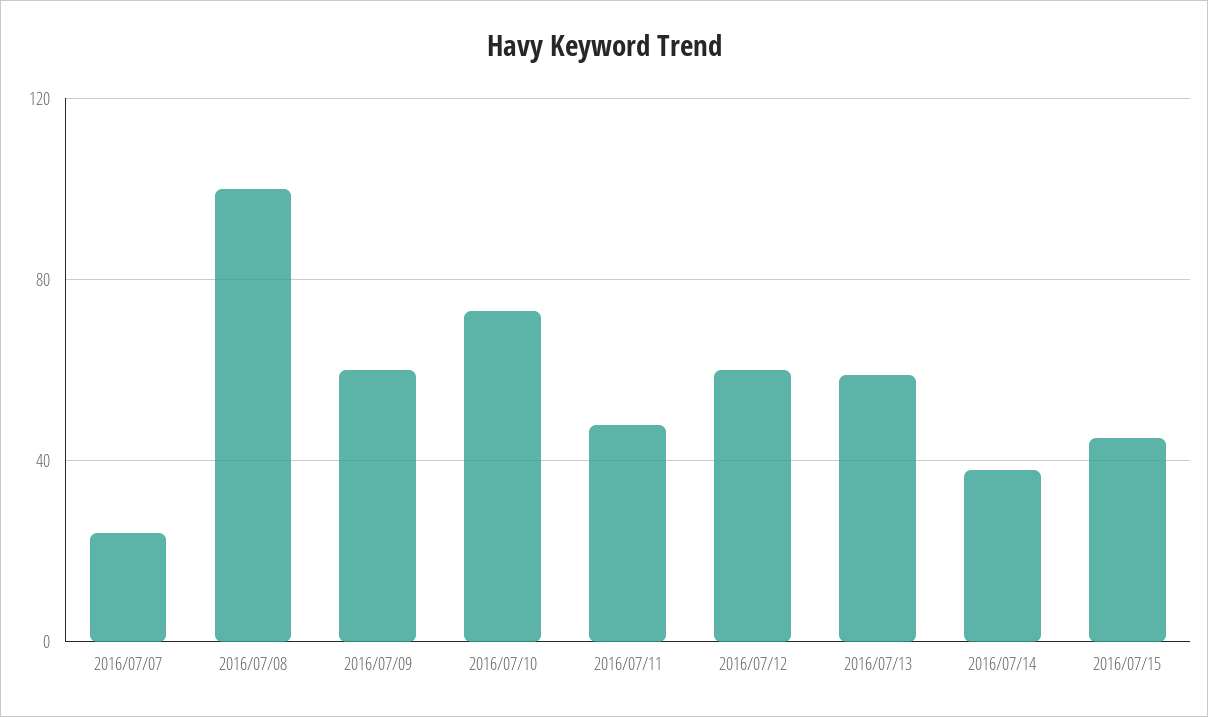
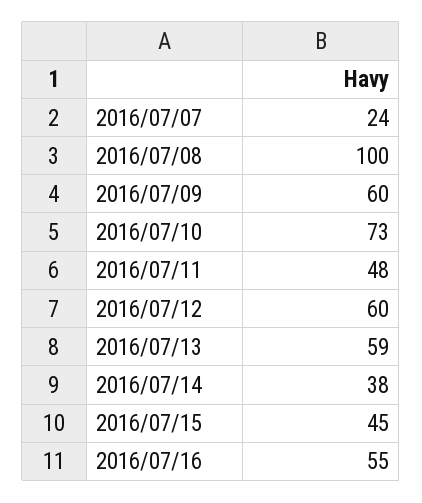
2016/07/16: none -> 55

